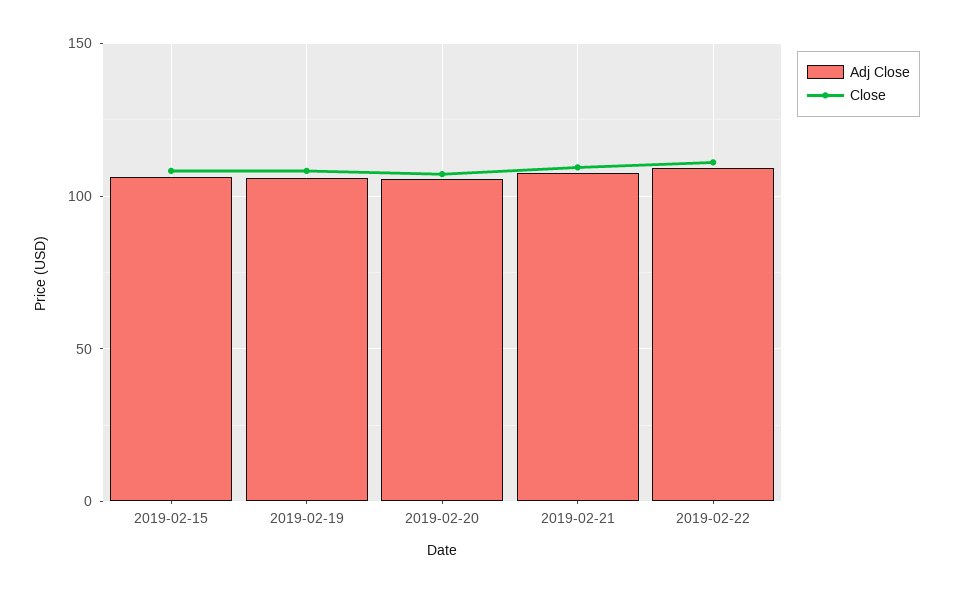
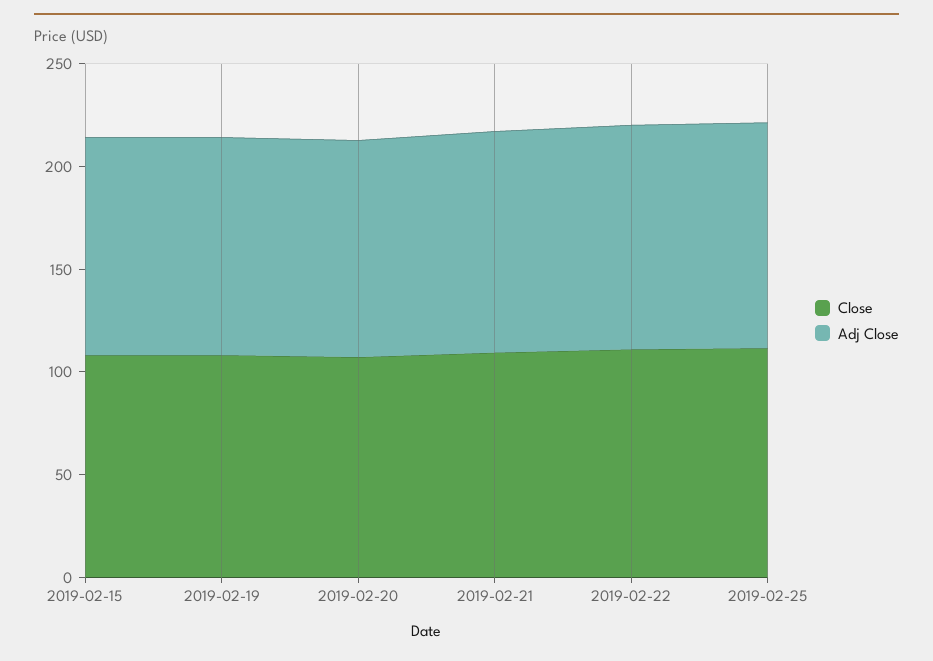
Close, 2019-02-25: none -> 110
Adj Close, 2019-02-25: none -> 110

